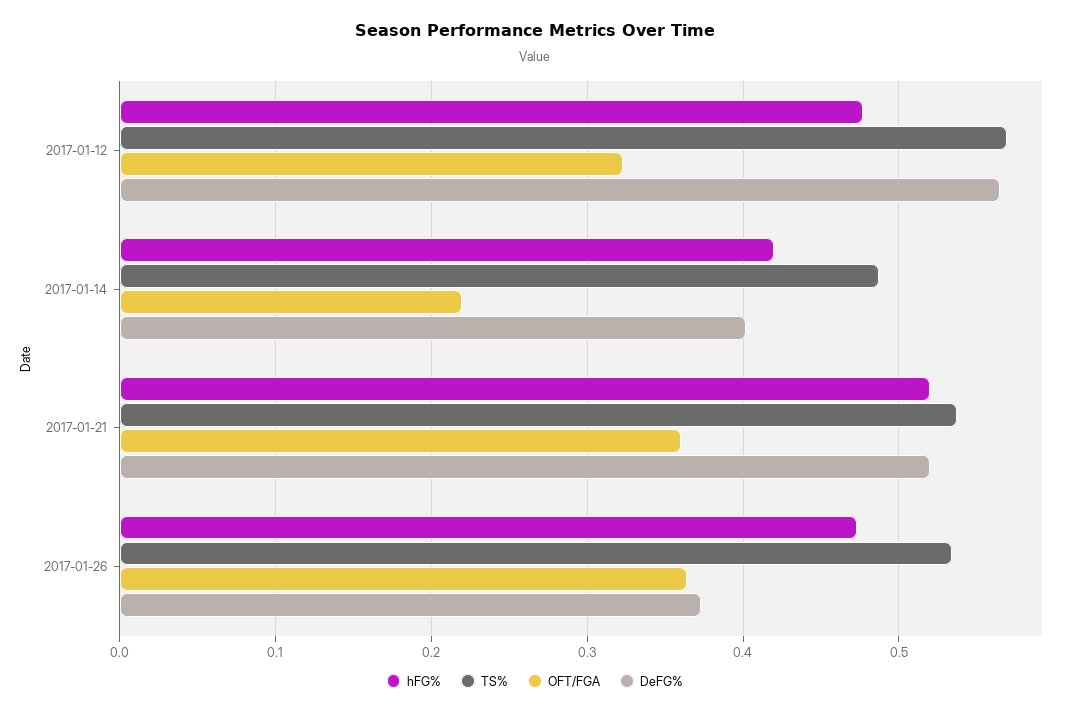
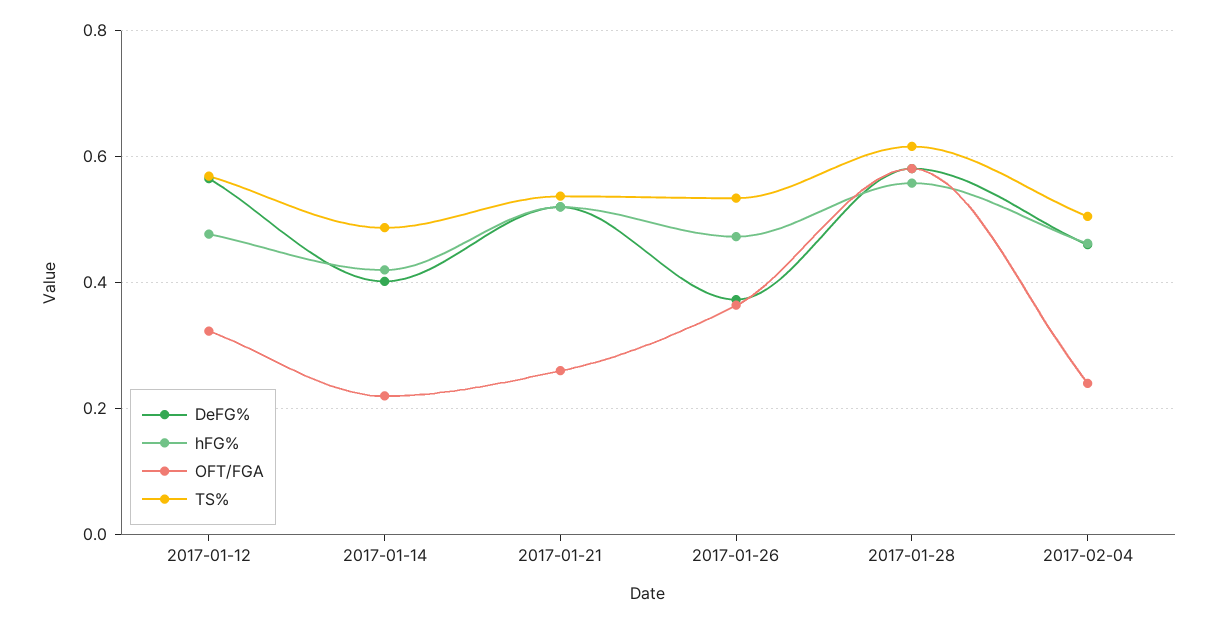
OFT/FGA, 2017-01-21: 0.36 -> 0.26
DeFG%, 2017-01-28: none -> 0.58
hFG%, 2017-01-28: none -> 0.56
OFT/FGA, 2017-01-28: none -> 0.58
TS%, 2017-01-28: none -> 0.62
DeFG%, 2017-02-04: none -> 0.46
hFG%, 2017-02-04: none -> 0.46
OFT/FGA, 2017-02-04: none -> 0.24
TS%, 2017-02-04: none -> 0.5

